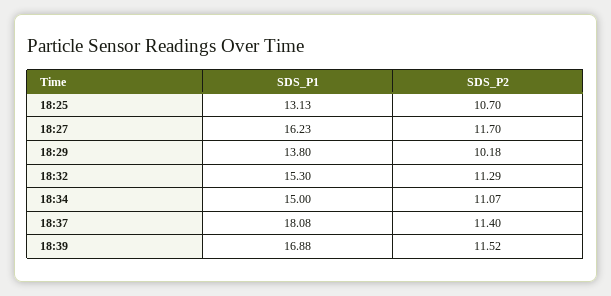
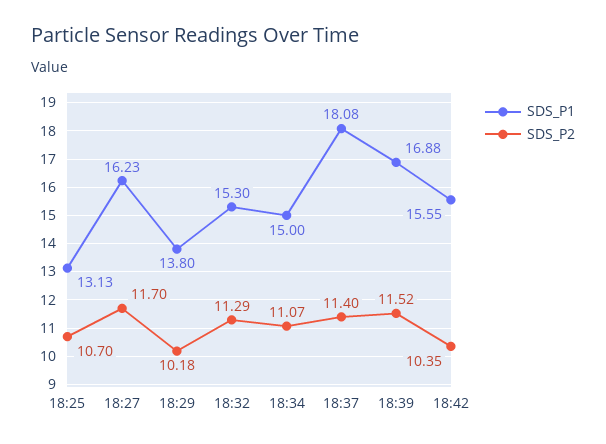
SDS_P1, 18:42: none -> 15.55
SDS_P2, 18:42: none -> 10.35

